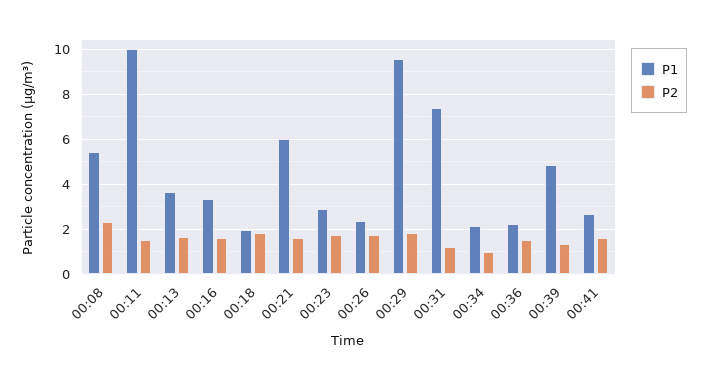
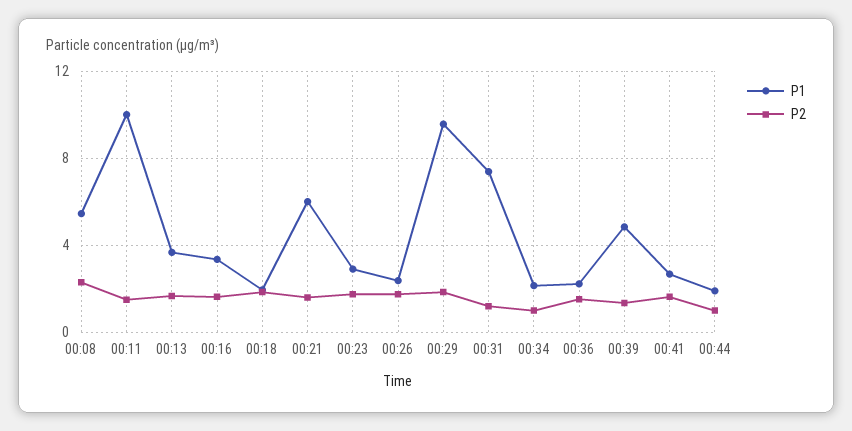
P1, 00:44: none -> 2
P2, 00:44: none -> 1

